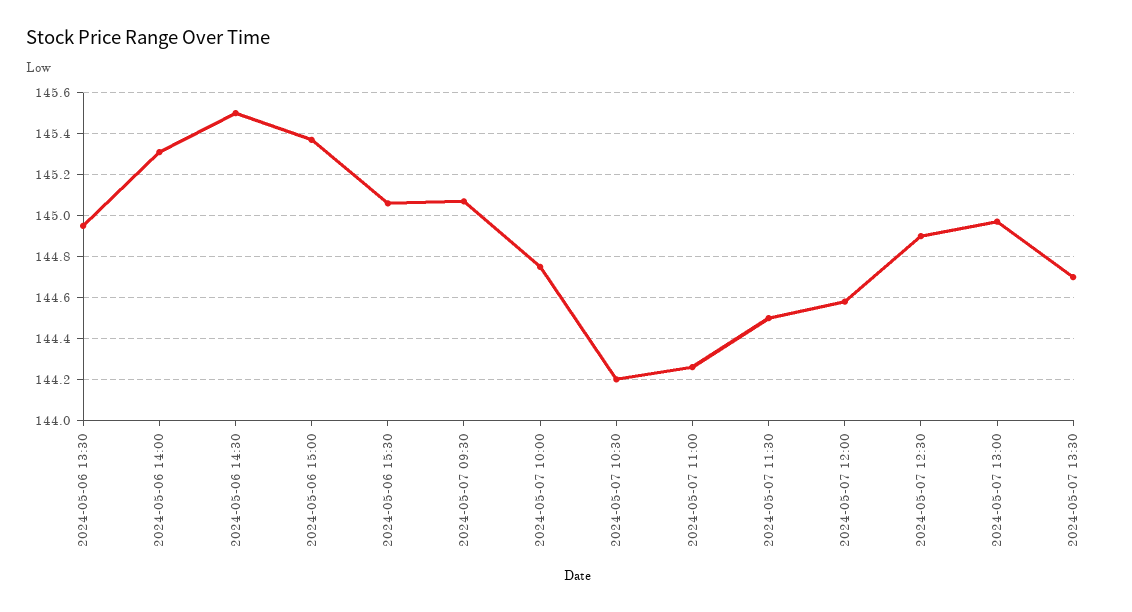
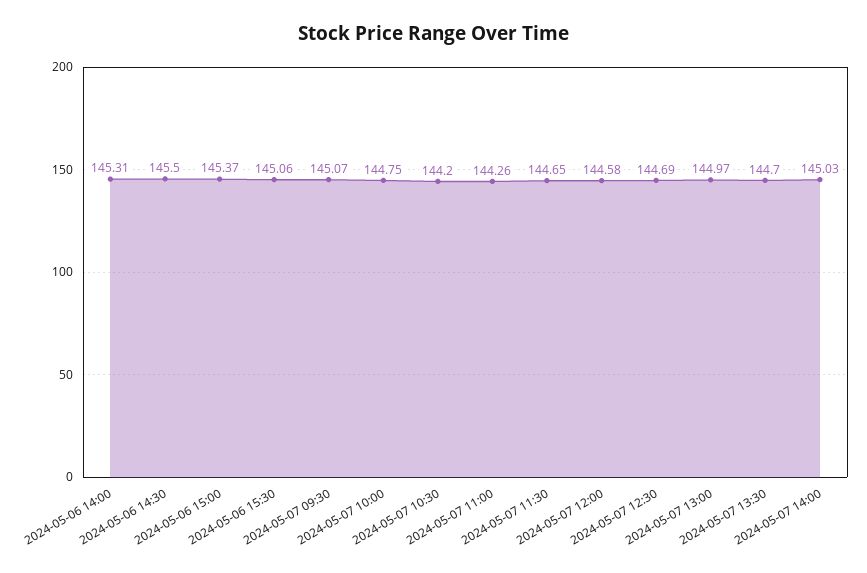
2024-05-06 13:30: 144.95 -> none
2024-05-07 11:30: 144.5 -> 144.65
2024-05-07 12:30: 144.9 -> 144.69
2024-05-07 14:00: none -> 145.03

